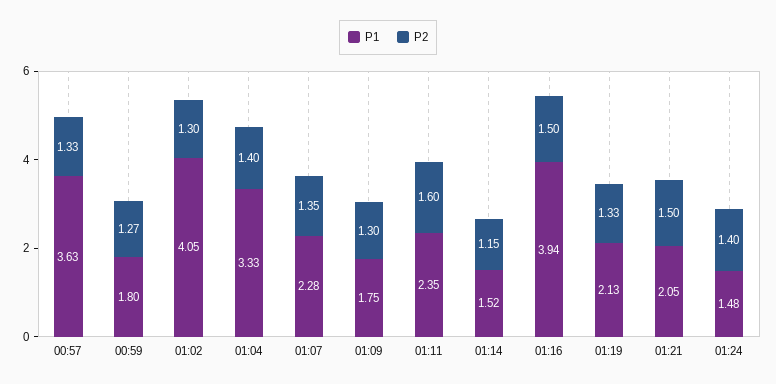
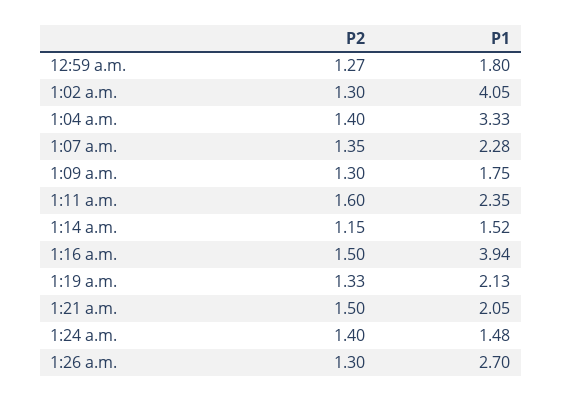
P1, 00:57: 3.63 -> none
P2, 00:57: 1.33 -> none
P2, 1:26 a.m.: none -> 1.3
P1, 1:26 a.m.: none -> 2.7

